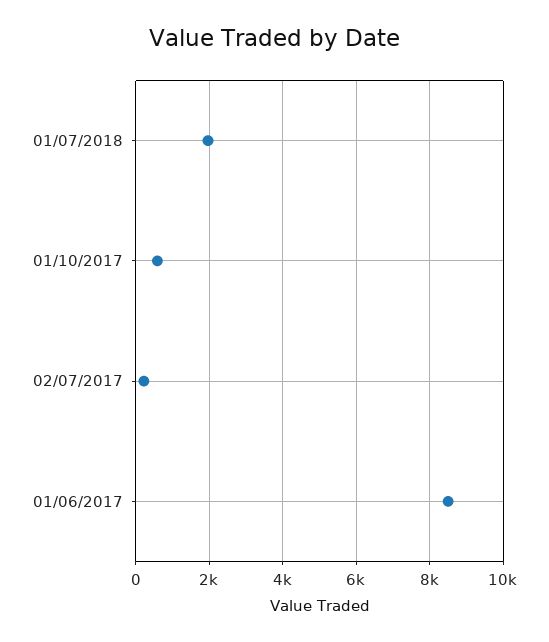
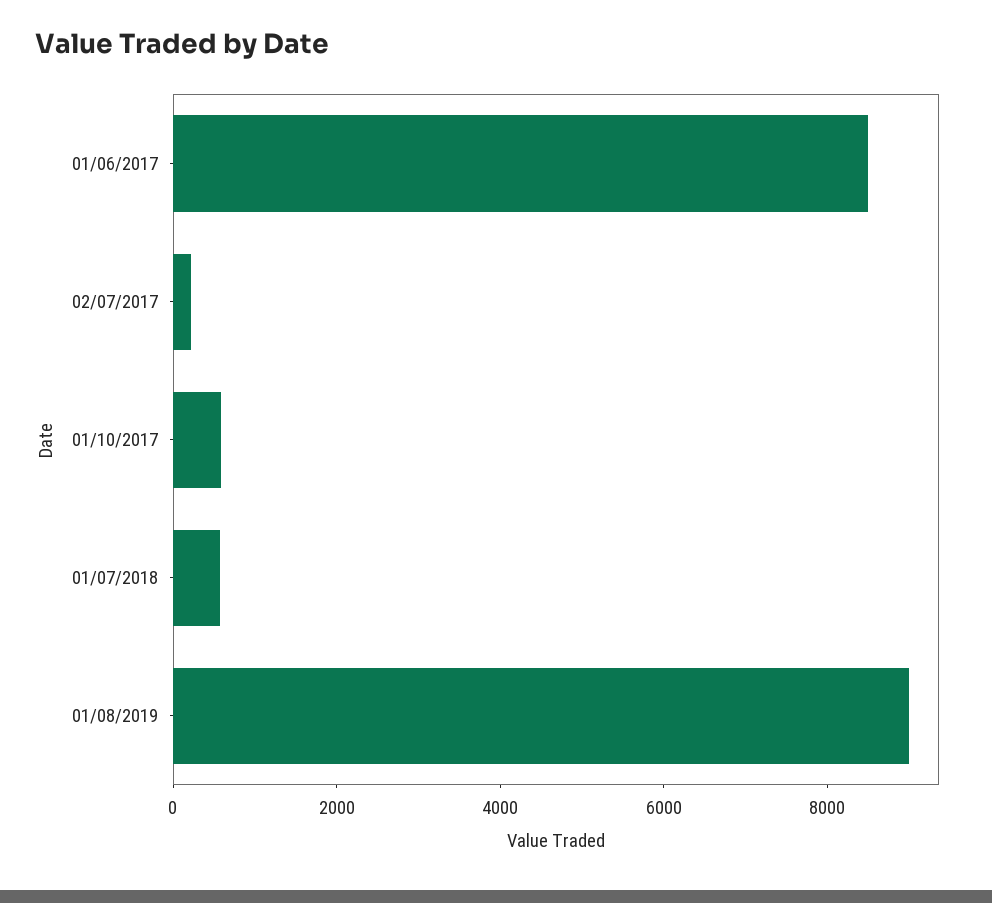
01/07/2018: 2000 -> 500
01/08/2019: none -> 9000

